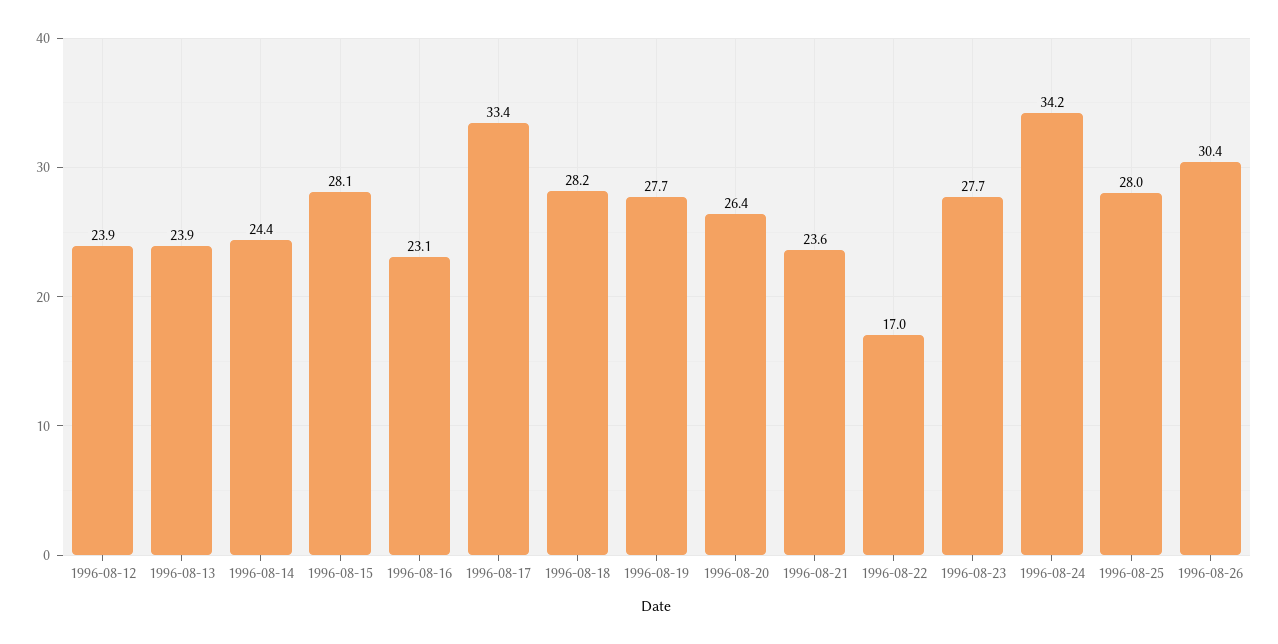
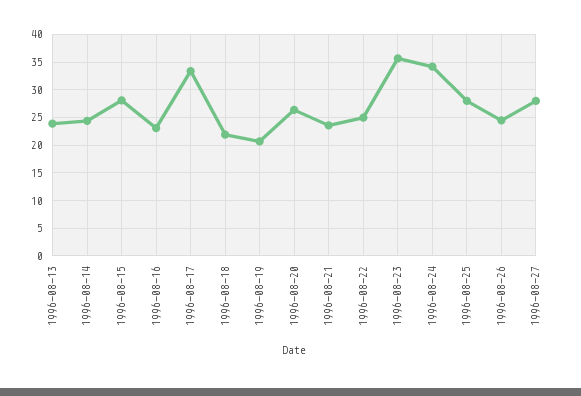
1996-08-12: 23.9 -> none
1996-08-18: 28.2 -> 22.5
1996-08-19: 27.7 -> 20
1996-08-22: 17 -> 25
1996-08-23: 27.7 -> 35
1996-08-26: 30.4 -> 25
1996-08-27: none -> 27.5

